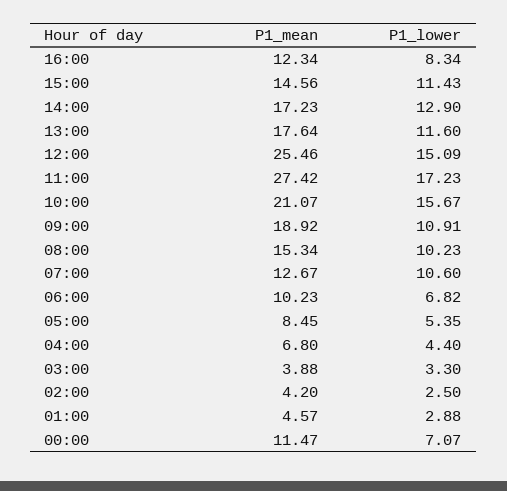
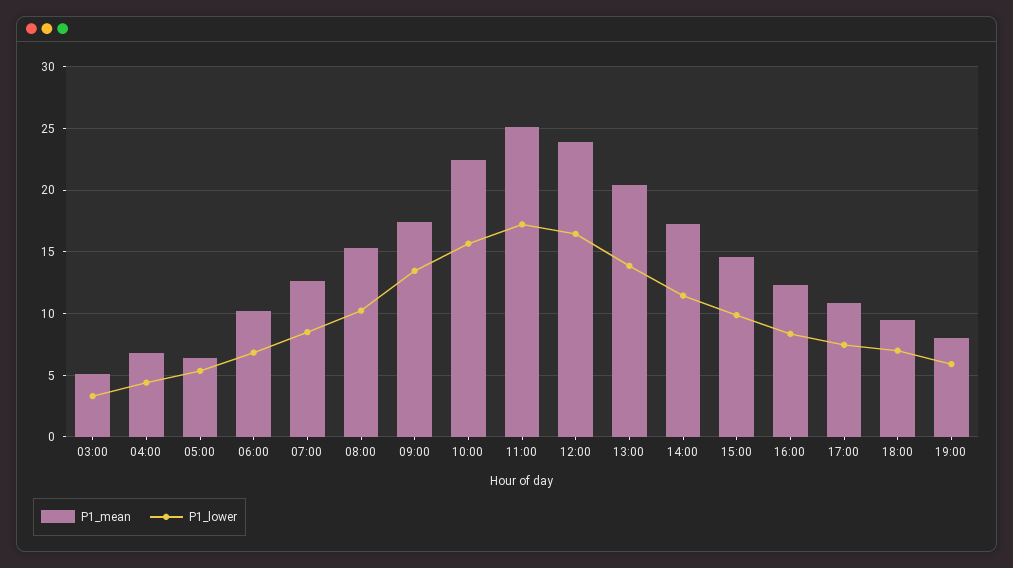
P1_lower, 15:00: 11.43 -> 10
P1_lower, 14:00: 12.9 -> 11.5
P1_mean, 13:00: 17.64 -> 20.5
P1_lower, 13:00: 11.6 -> 14
P1_mean, 12:00: 25.46 -> 24
P1_lower, 12:00: 15.09 -> 16.5
P1_mean, 11:00: 27.42 -> 25
P1_mean, 10:00: 21.07 -> 22.5
P1_mean, 09:00: 18.92 -> 17.5
P1_lower, 09:00: 10.91 -> 13.5
P1_lower, 07:00: 10.6 -> 8.5
P1_mean, 05:00: 8.45 -> 6.5
P1_mean, 03:00: 3.88 -> 5
P1_mean, 02:00: 4.2 -> none
P1_lower, 02:00: 2.5 -> none
P1_mean, 01:00: 4.57 -> none
P1_lower, 01:00: 2.88 -> none
P1_mean, 00:00: 11.47 -> none
P1_lower, 00:00: 7.07 -> none
P1_mean, 17:00: none -> 11
P1_lower, 17:00: none -> 7.5
P1_mean, 18:00: none -> 9.5
P1_lower, 18:00: none -> 7
P1_mean, 19:00: none -> 8
P1_lower, 19:00: none -> 6

